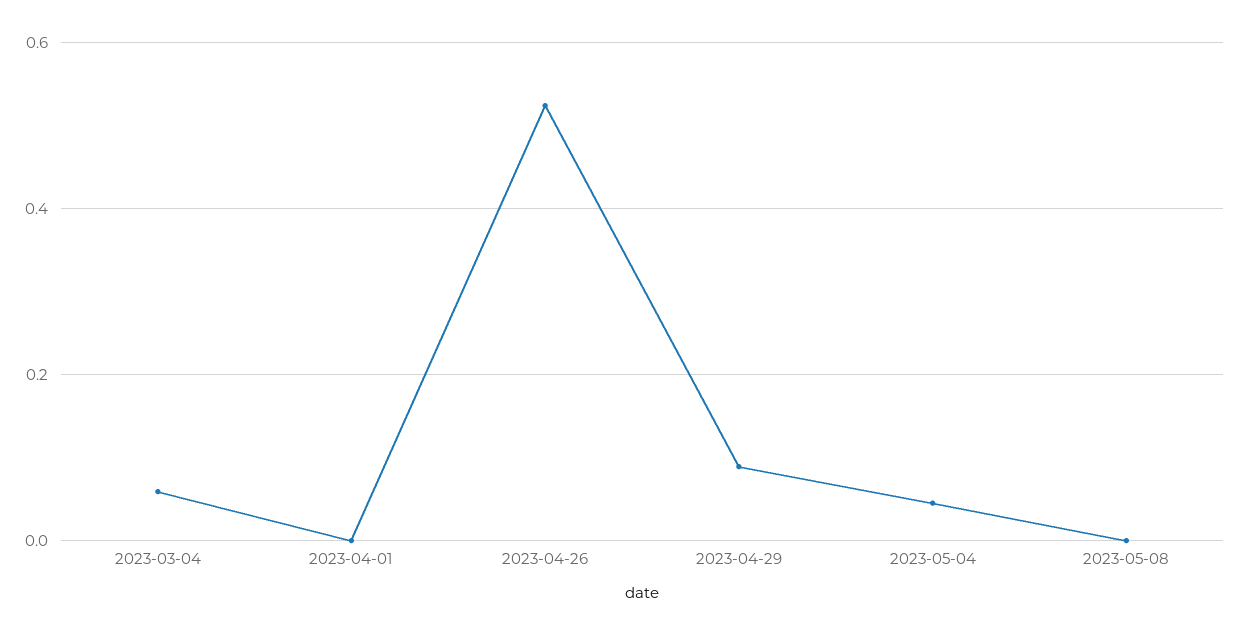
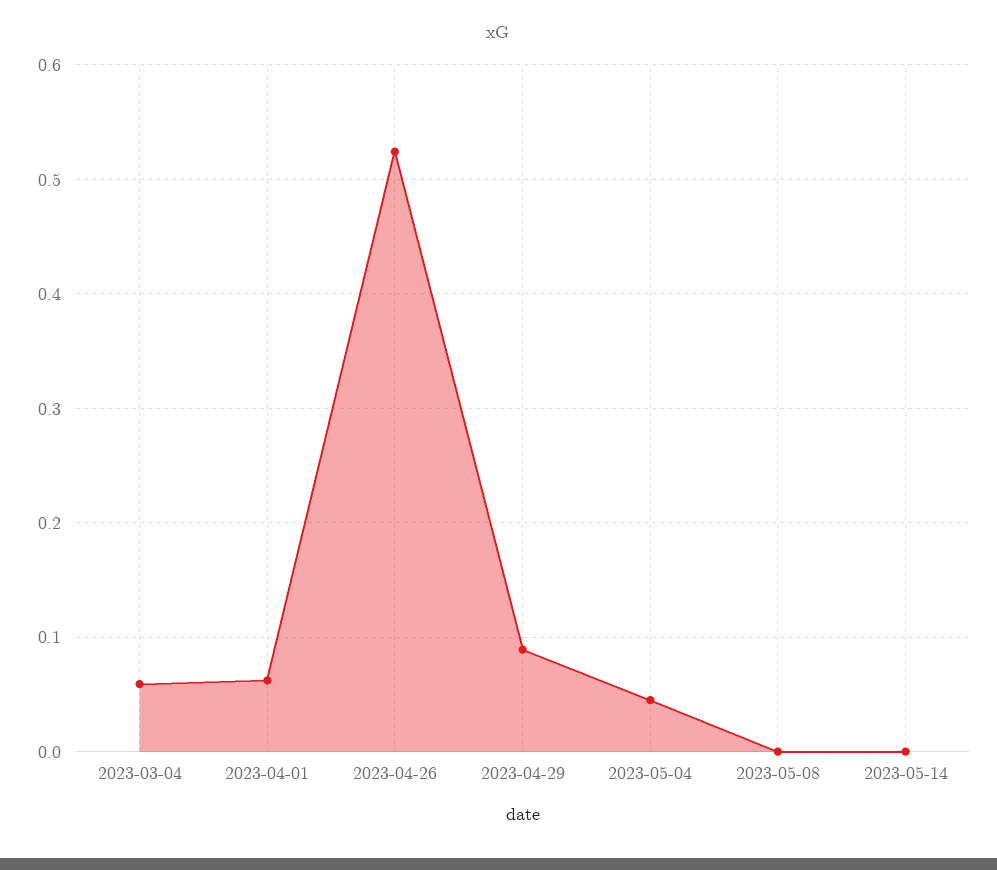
2023-04-01: 0 -> 0.06
2023-05-14: none -> 0

